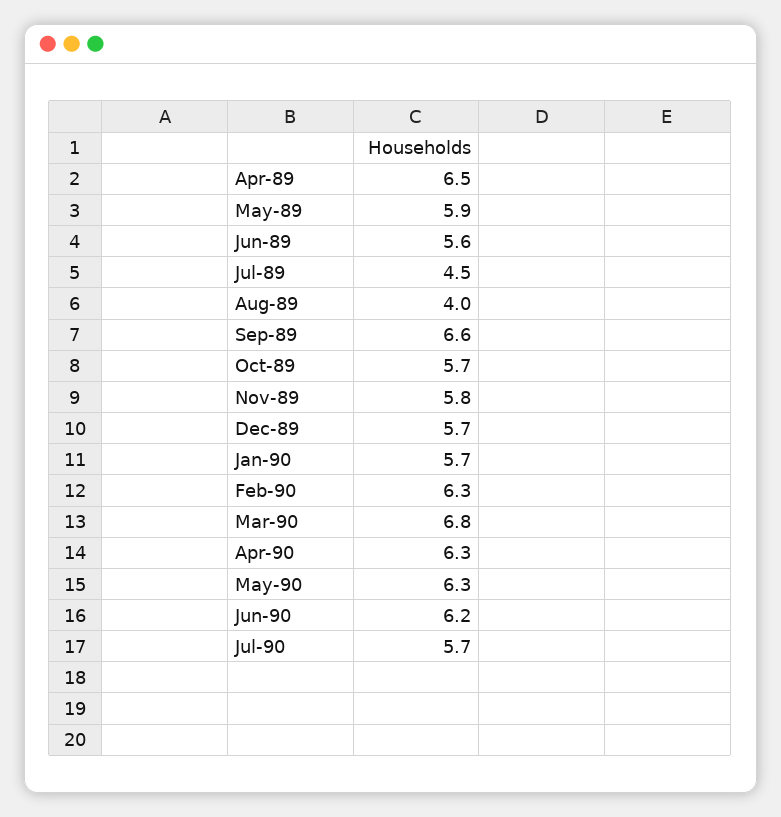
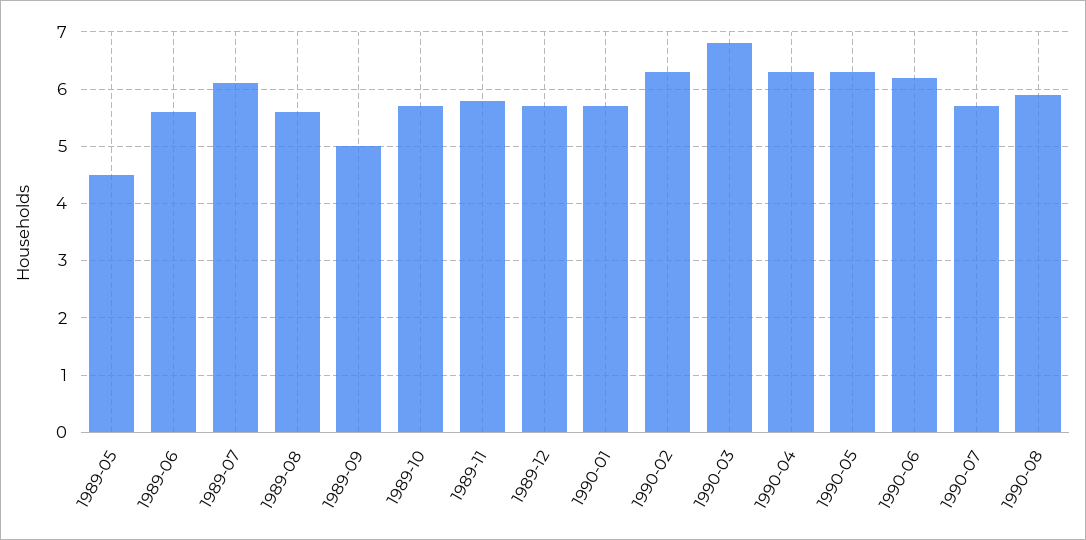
Apr-89: 6.5 -> none
May-89: 5.9 -> 4.5
Jul-89: 4.5 -> 6
Aug-89: 4 -> 5.5
Sep-89: 6.6 -> 5
1990-08: none -> 6

